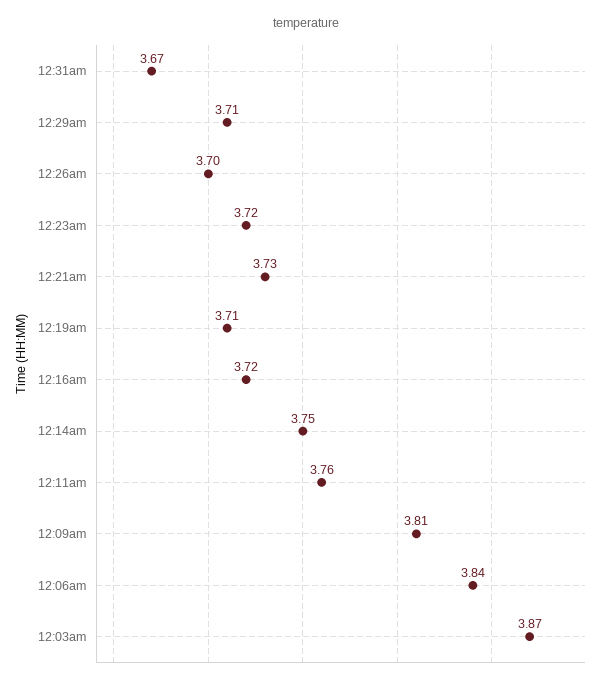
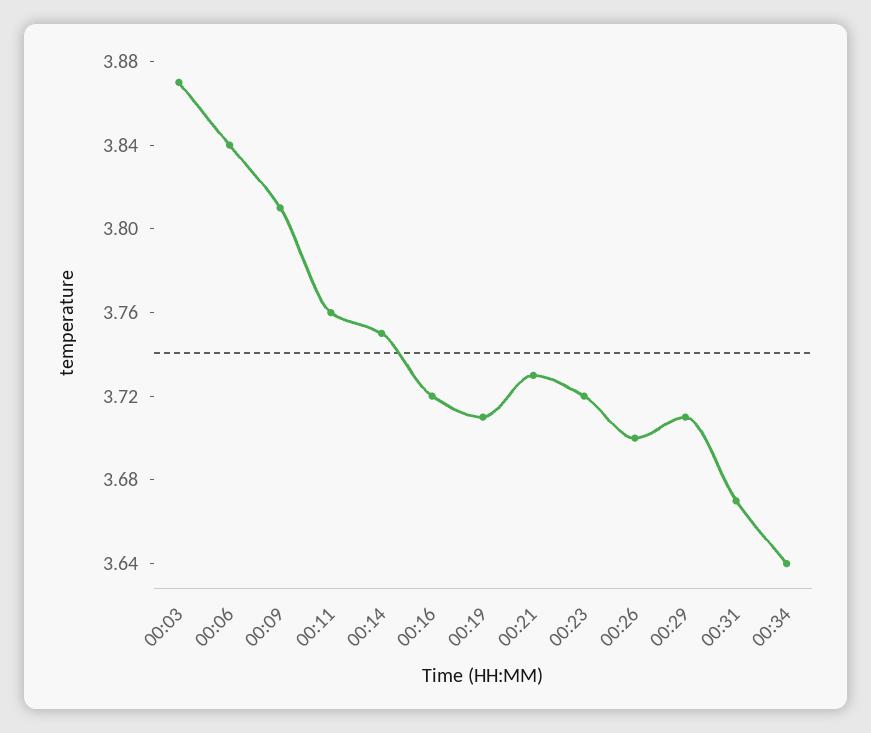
00:34: none -> 3.64

